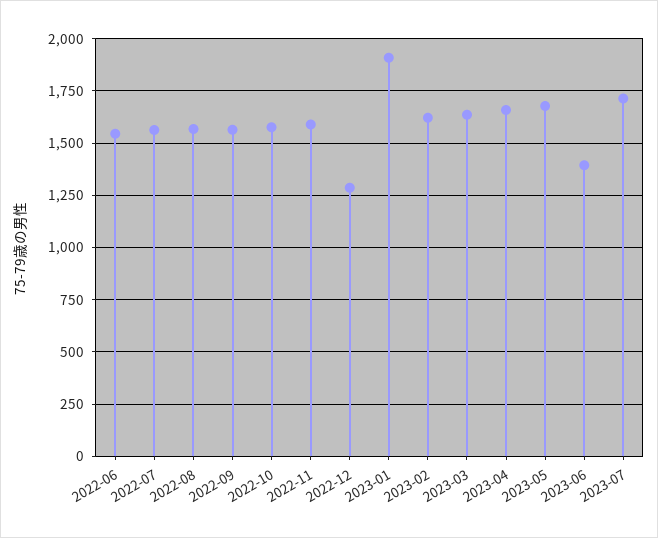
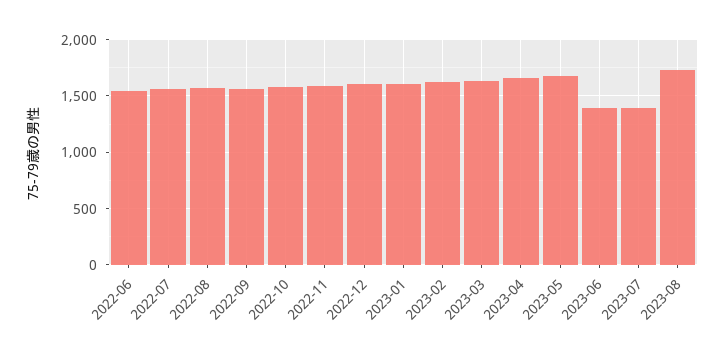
2022-12: 1300 -> 1600
2023-01: 1900 -> 1600
2023-07: 1700 -> 1400
2023-08: none -> 1700

